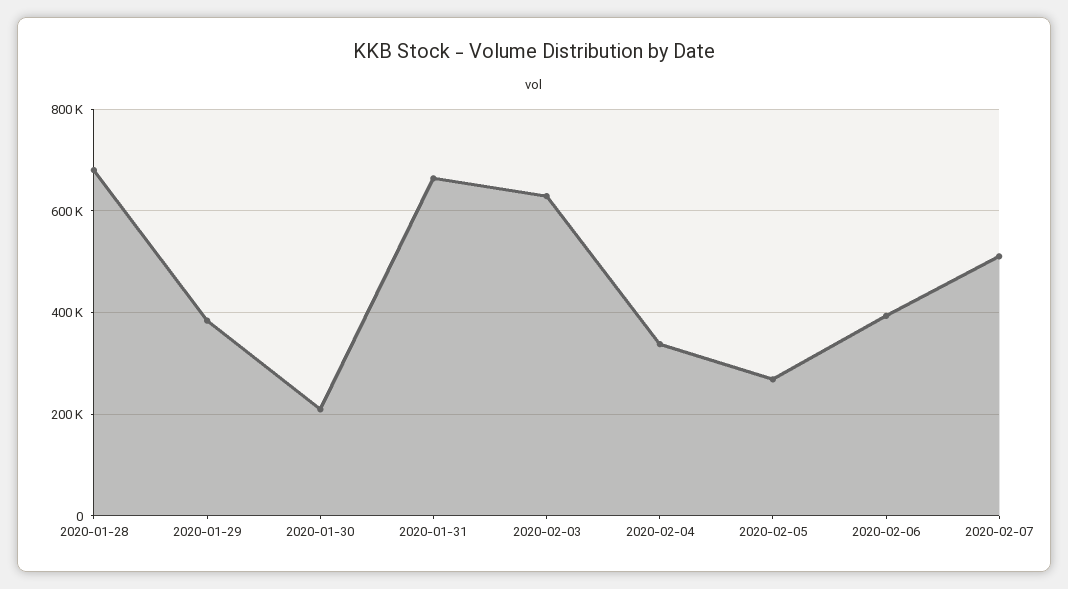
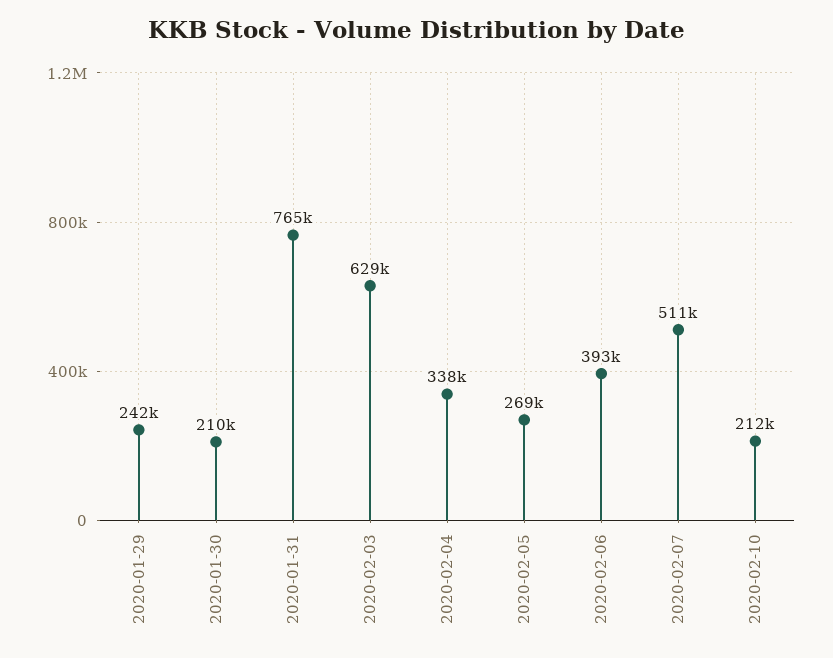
2020-01-28: 680000 -> none
2020-01-29: 380000 -> 242000
2020-01-31: 660000 -> 765000
2020-02-10: none -> 212000

